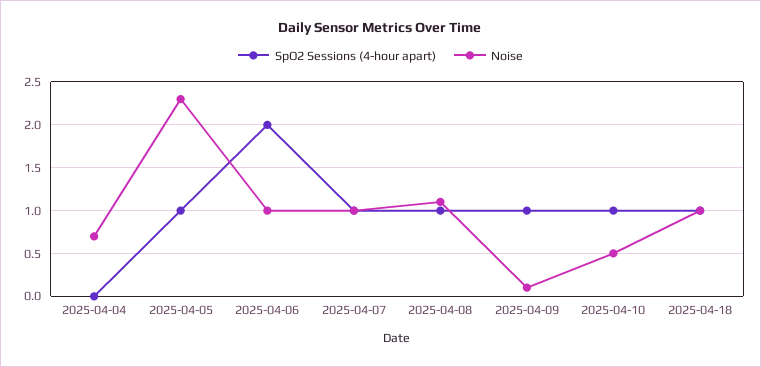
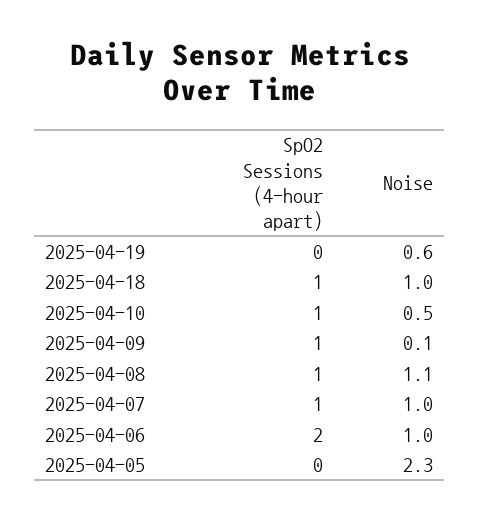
SpO2 Sessions (4-hour apart), 2025-04-04: 0 -> none
Noise, 2025-04-04: 0.7 -> none
SpO2 Sessions (4-hour apart), 2025-04-05: 1 -> 0
SpO2 Sessions (4-hour apart), 2025-04-19: none -> 0
Noise, 2025-04-19: none -> 0.6

